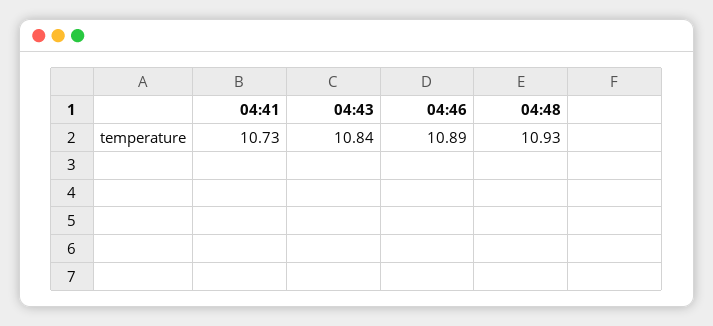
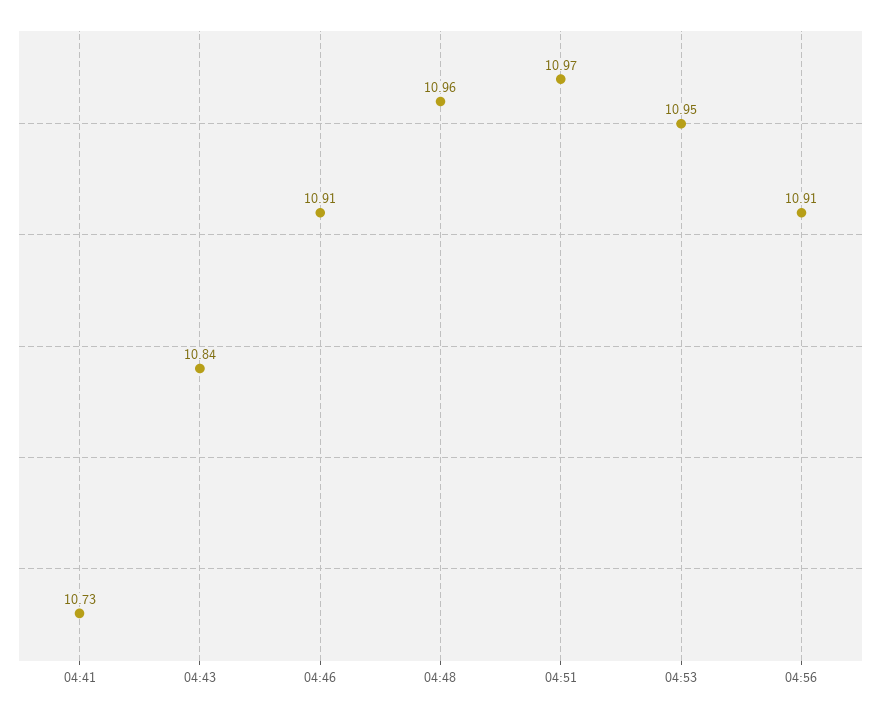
04:46: 10.89 -> 10.91
04:48: 10.93 -> 10.96
04:51: none -> 10.97
04:53: none -> 10.95
04:56: none -> 10.91

